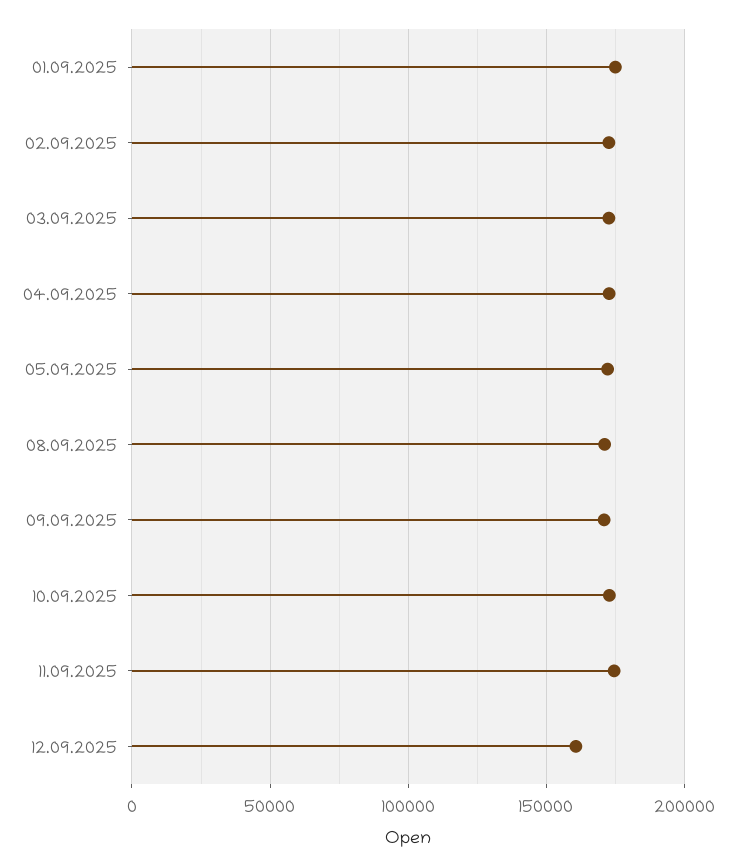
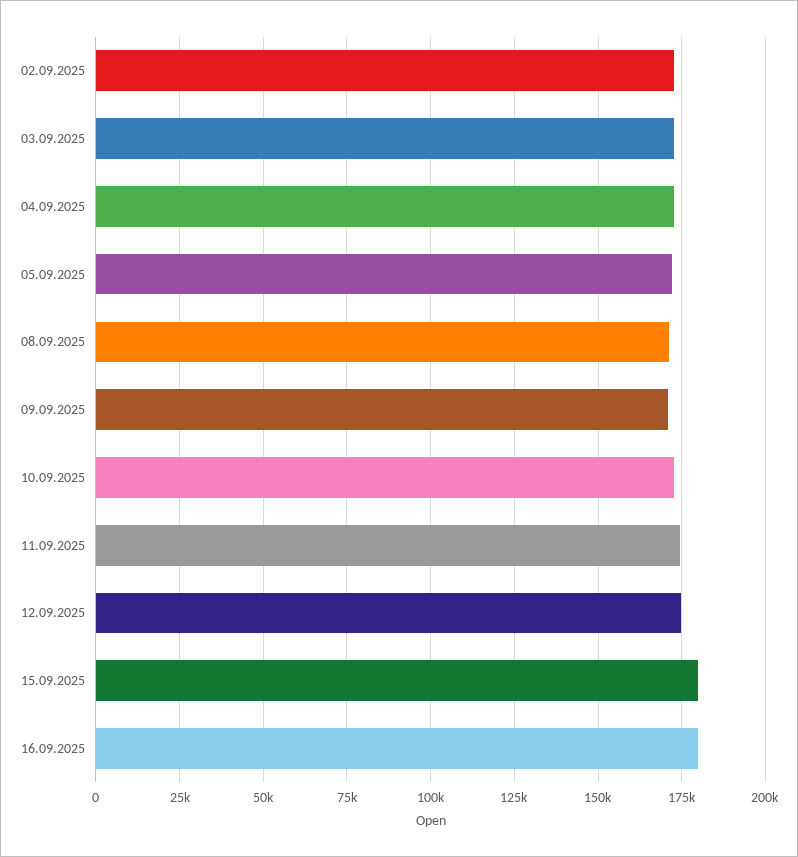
01.09.2025: 175000 -> none
12.09.2025: 160000 -> 175000
15.09.2025: none -> 180000
16.09.2025: none -> 180000

